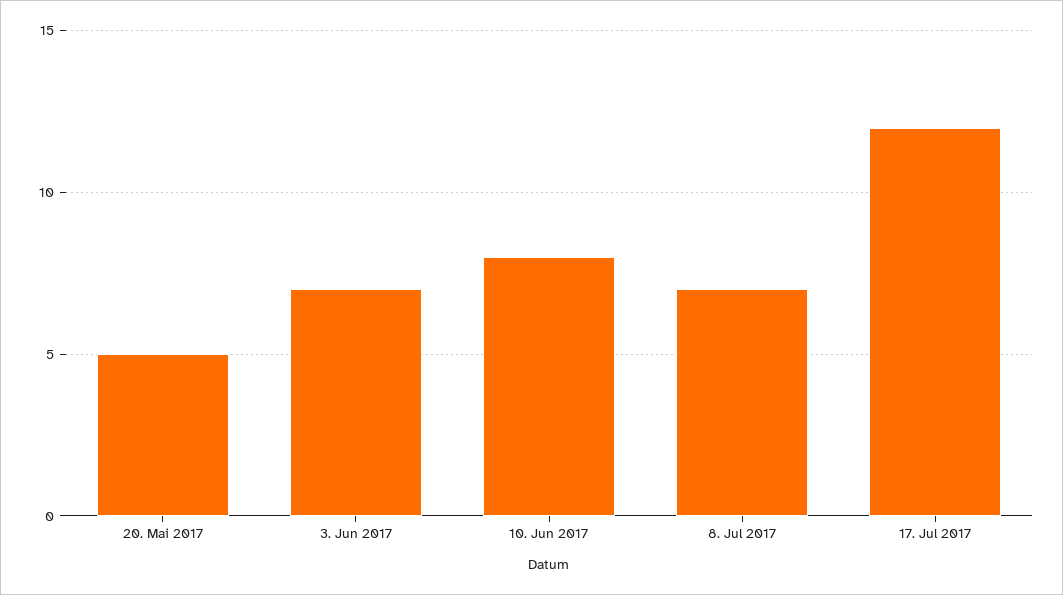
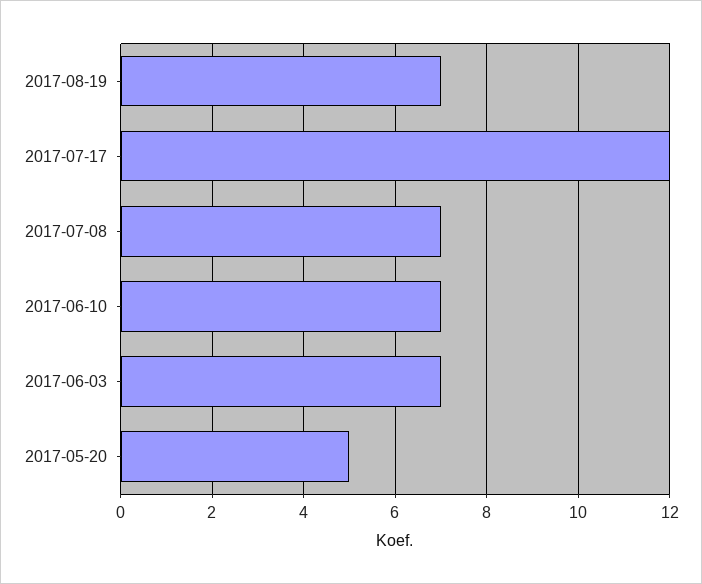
10. Jun 2017: 8 -> 7
2017-08-19: none -> 7

